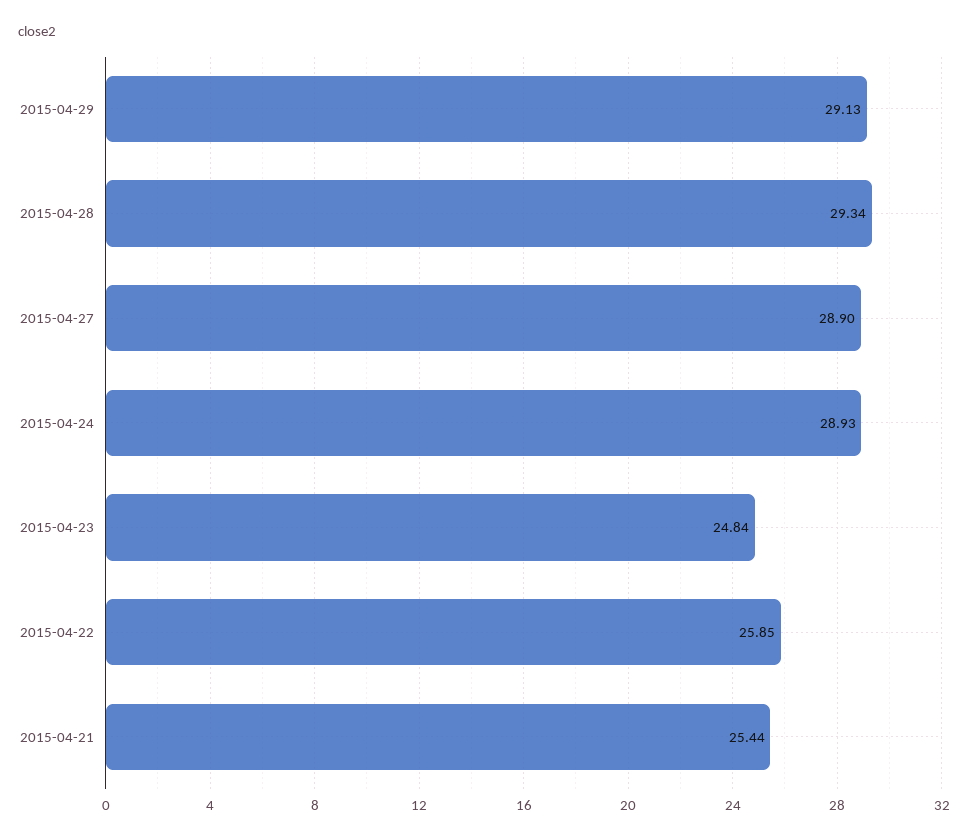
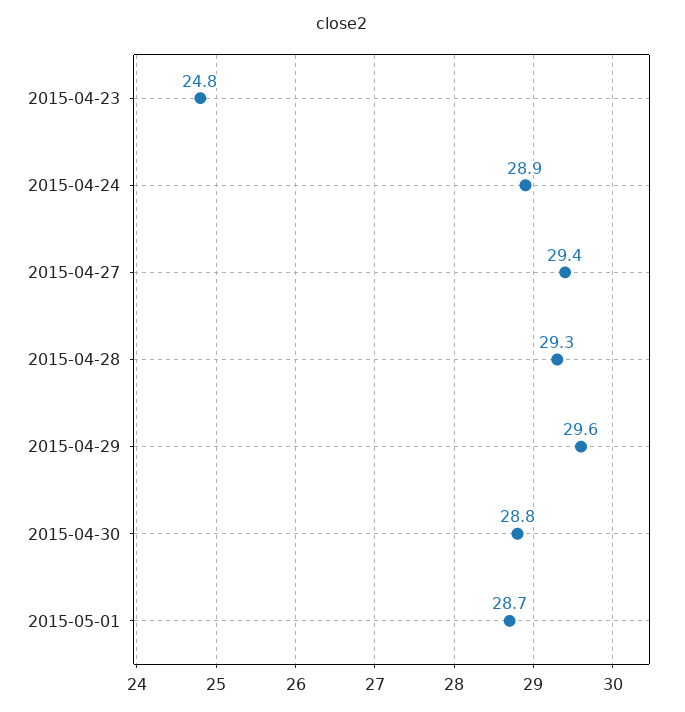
2015-04-29: 29.13 -> 29.6
2015-04-27: 28.9 -> 29.4
2015-04-22: 25.85 -> none
2015-04-21: 25.44 -> none
2015-04-30: none -> 28.8
2015-05-01: none -> 28.7

